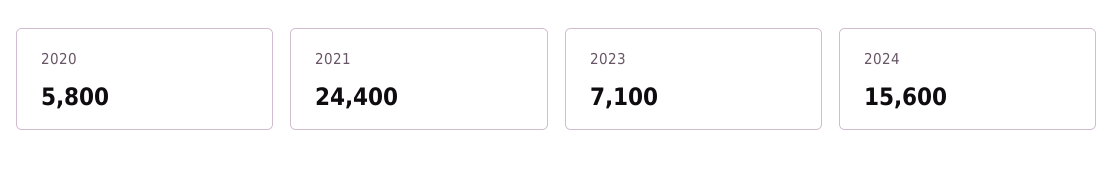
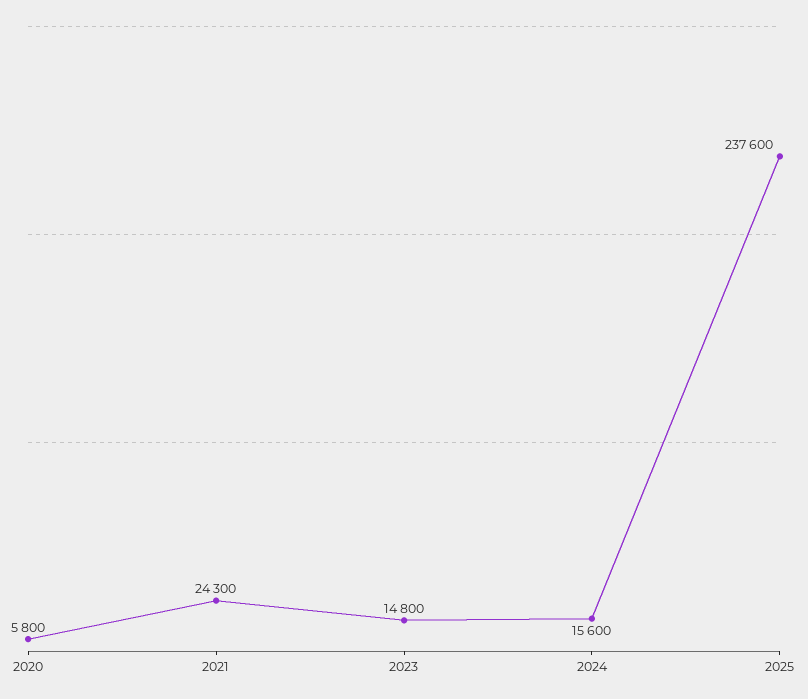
2021: 24400 -> 24300
2023: 7100 -> 14800
2025: none -> 237600

